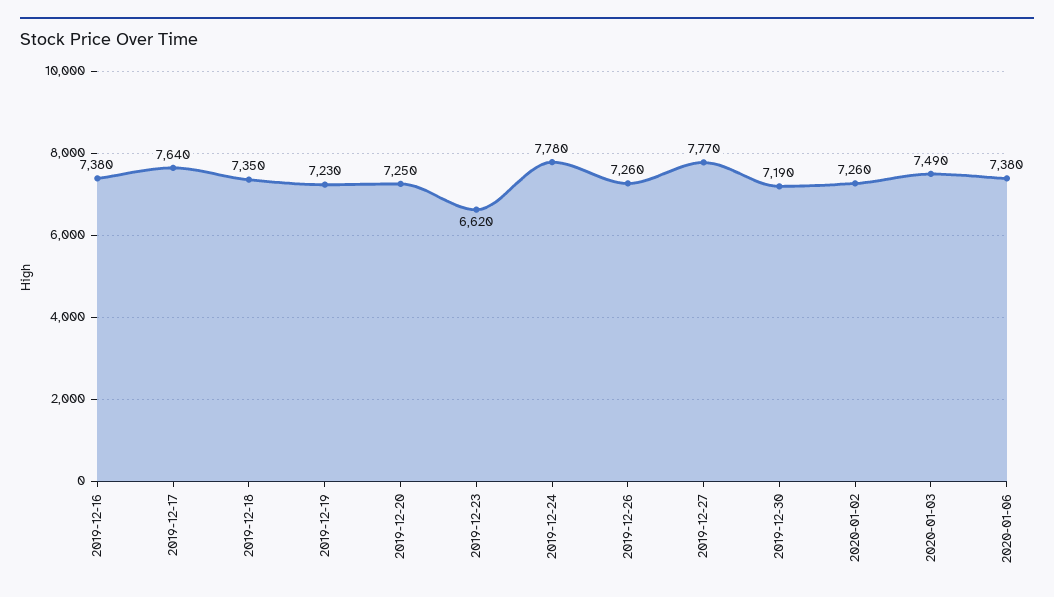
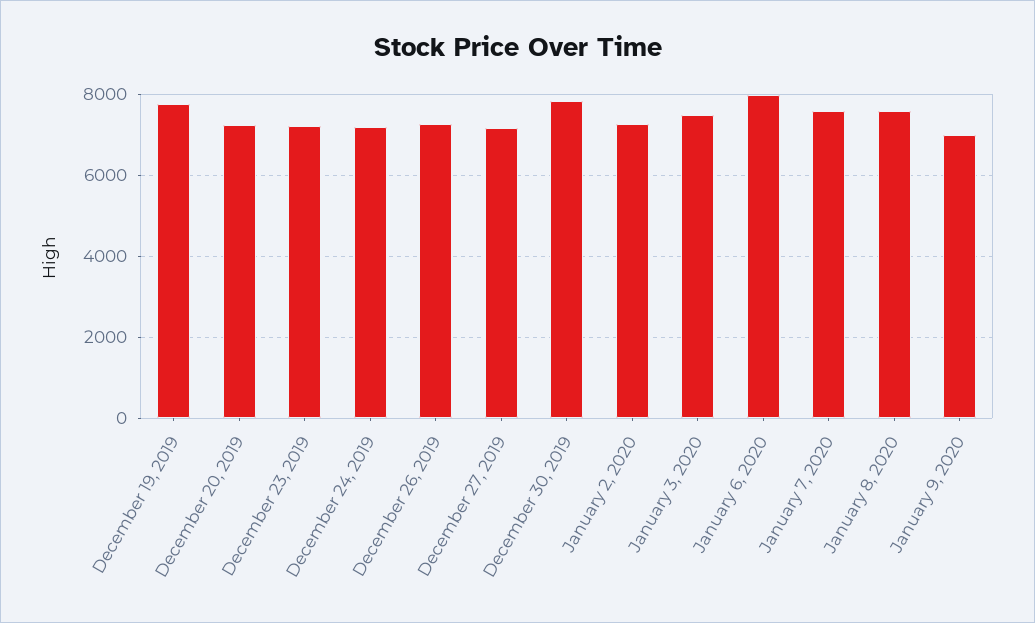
2019-12-16: 7380 -> none
2019-12-17: 7640 -> none
2019-12-18: 7350 -> none
2019-12-19: 7230 -> 7800
2019-12-23: 6620 -> 7200
2019-12-24: 7780 -> 7200
2019-12-27: 7770 -> 7200
2019-12-30: 7190 -> 7800
2020-01-06: 7380 -> 8000
January 7, 2020: none -> 7600
January 8, 2020: none -> 7600
January 9, 2020: none -> 7000

